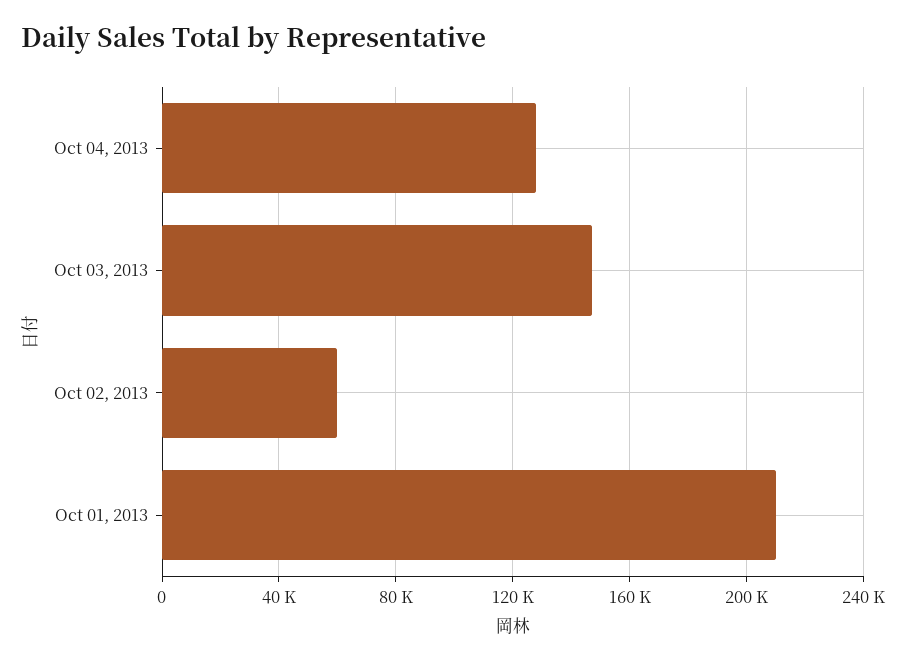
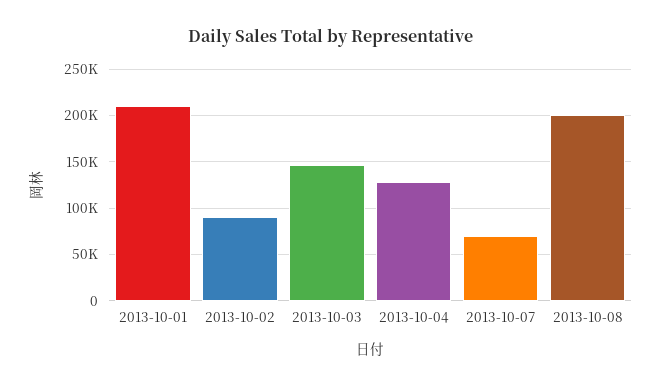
Oct 02, 2013: 60000 -> 90000
2013-10-07: none -> 70000
2013-10-08: none -> 200000

